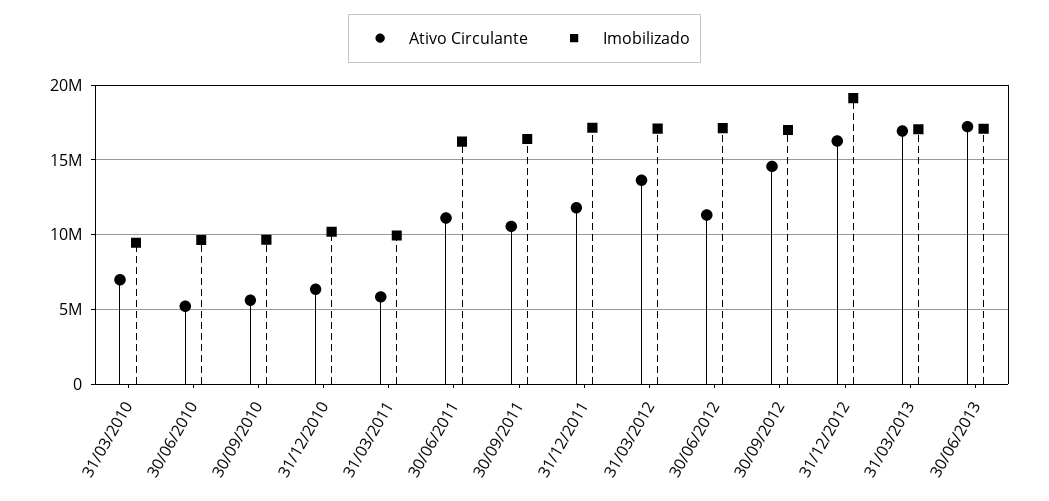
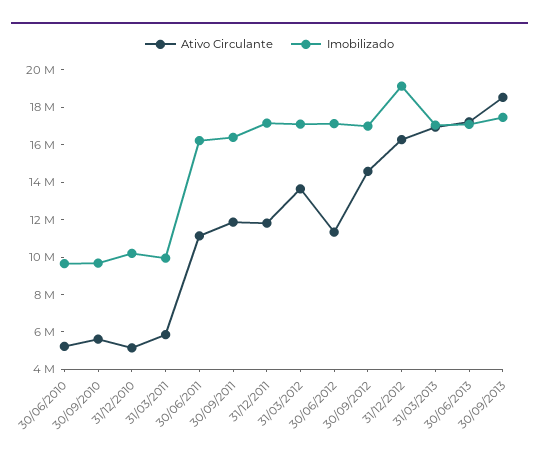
Ativo Circulante, 31/03/2010: 7000000 -> none
Imobilizado, 31/03/2010: 9500000 -> none
Ativo Circulante, 31/12/2010: 6500000 -> 5000000
Ativo Circulante, 30/09/2011: 10500000 -> 12000000
Ativo Circulante, 30/09/2013: none -> 18500000
Imobilizado, 30/09/2013: none -> 17500000

